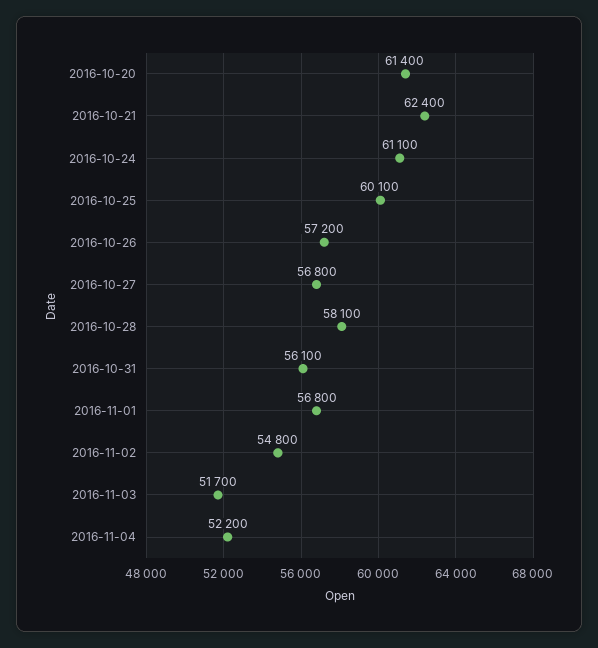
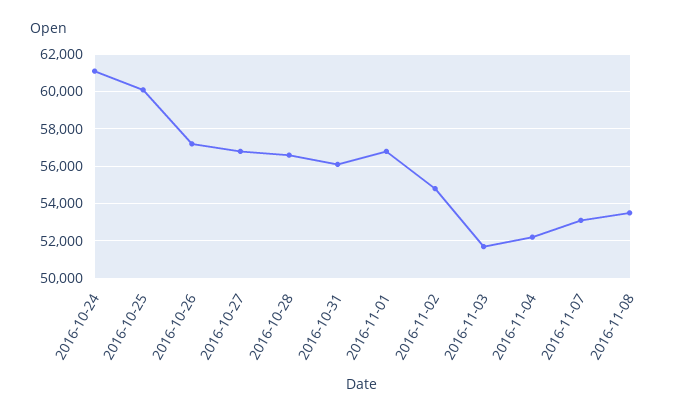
2016-10-20: 61400 -> none
2016-10-21: 62400 -> none
2016-10-28: 58100 -> 56500
2016-11-07: none -> 53000
2016-11-08: none -> 53500

